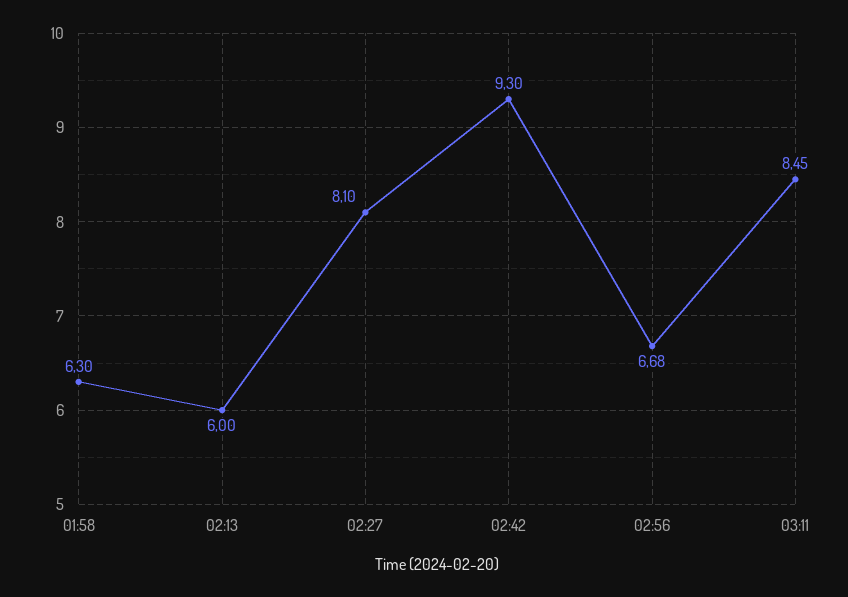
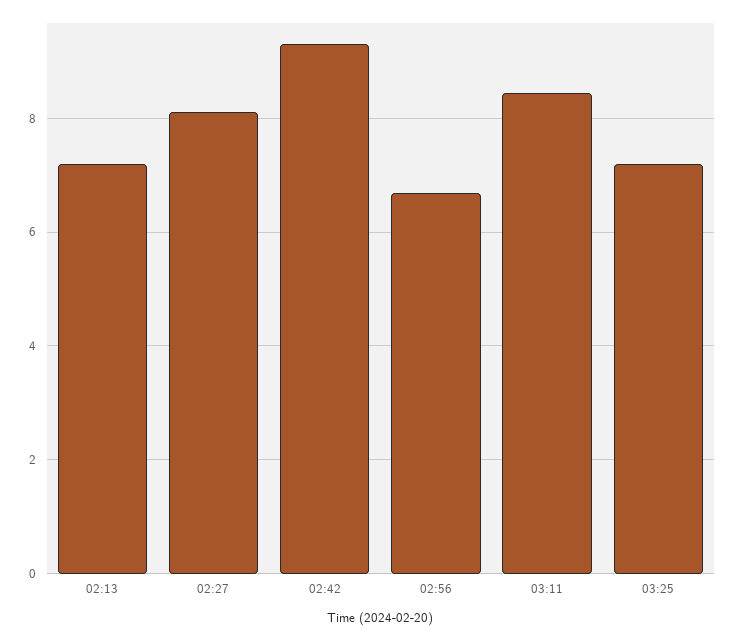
01:58: 6.3 -> none
02:13: 6 -> 7.2
03:25: none -> 7.2

